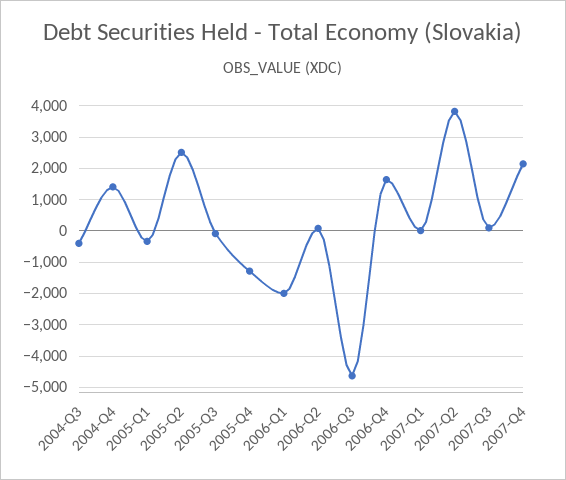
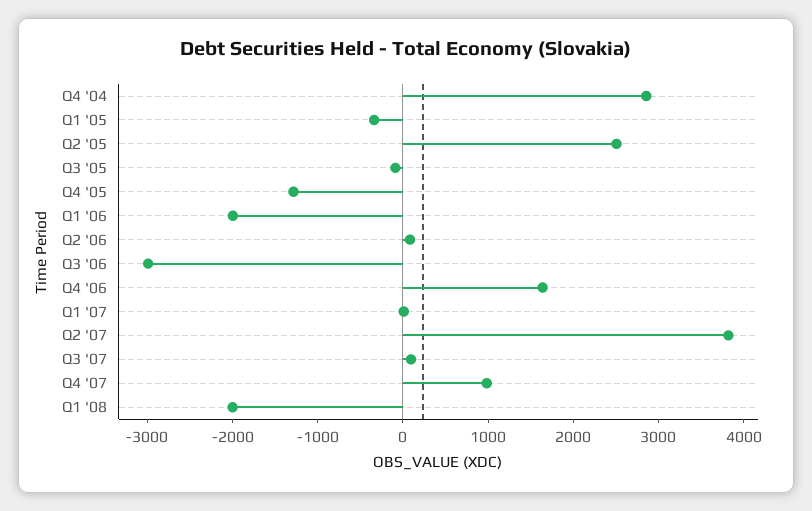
2004-Q3: -400 -> none
2004-Q4: 1400 -> 2800
2006-Q3: -4600 -> -3000
2007-Q4: 2200 -> 1000
Q1 '08: none -> -2000

